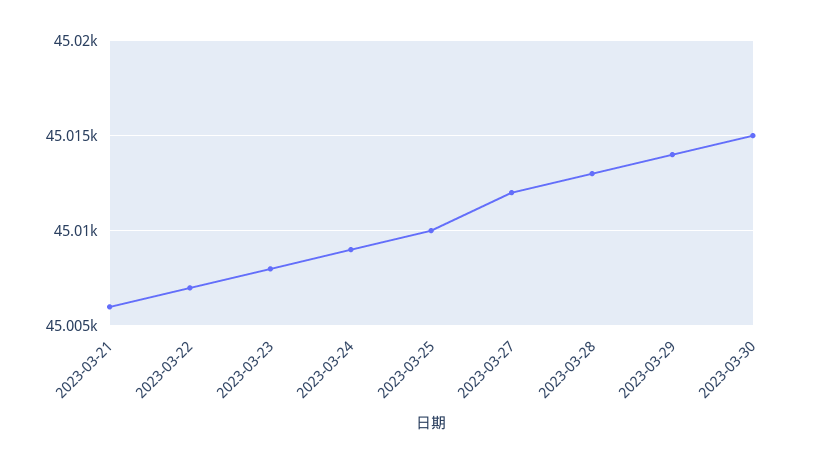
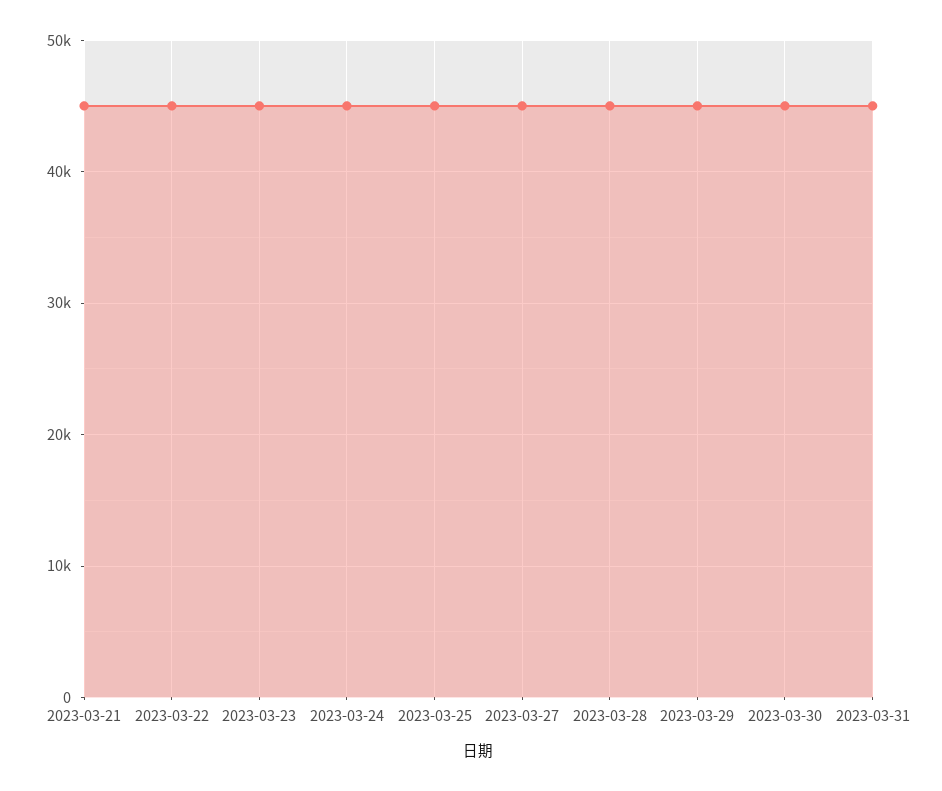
2023-03-31: none -> 45000

